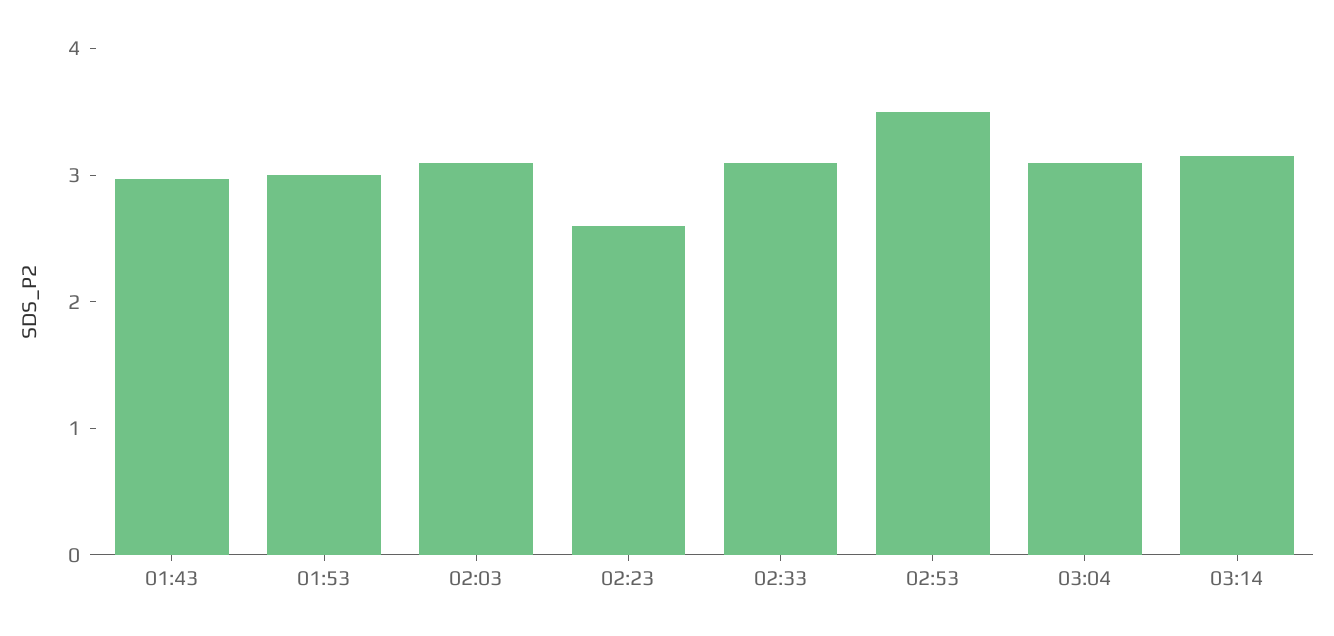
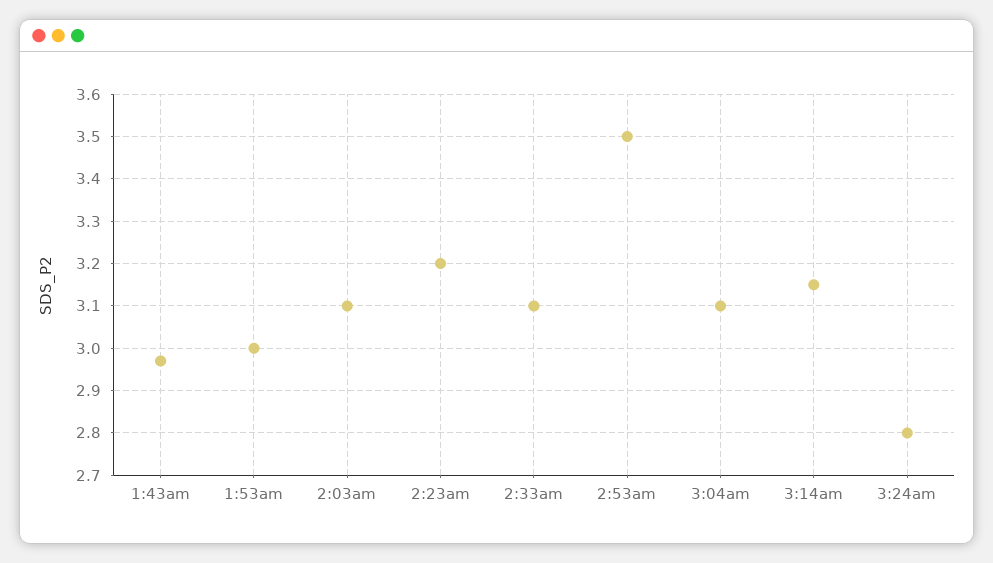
02:23: 2.6 -> 3.2
3:24am: none -> 2.8

